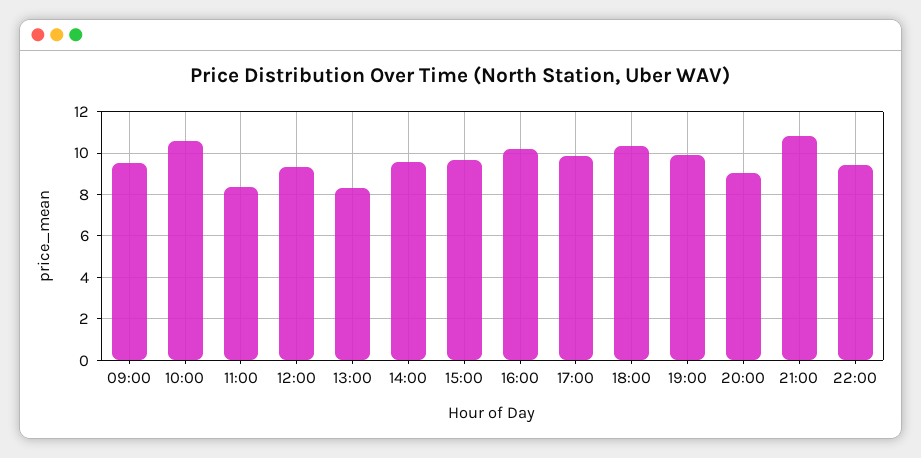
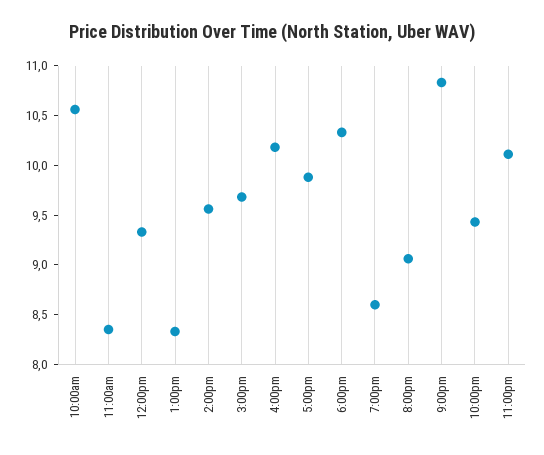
09:00: 9.5 -> none
19:00: 10 -> 8.6
11:00pm: none -> 10.1

